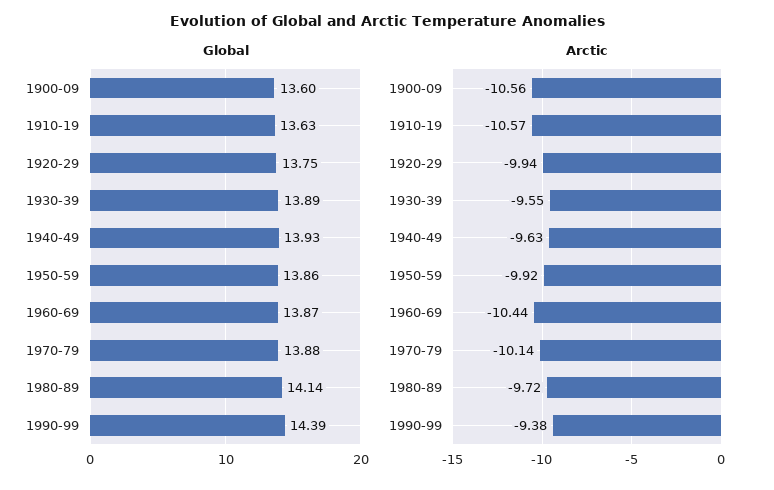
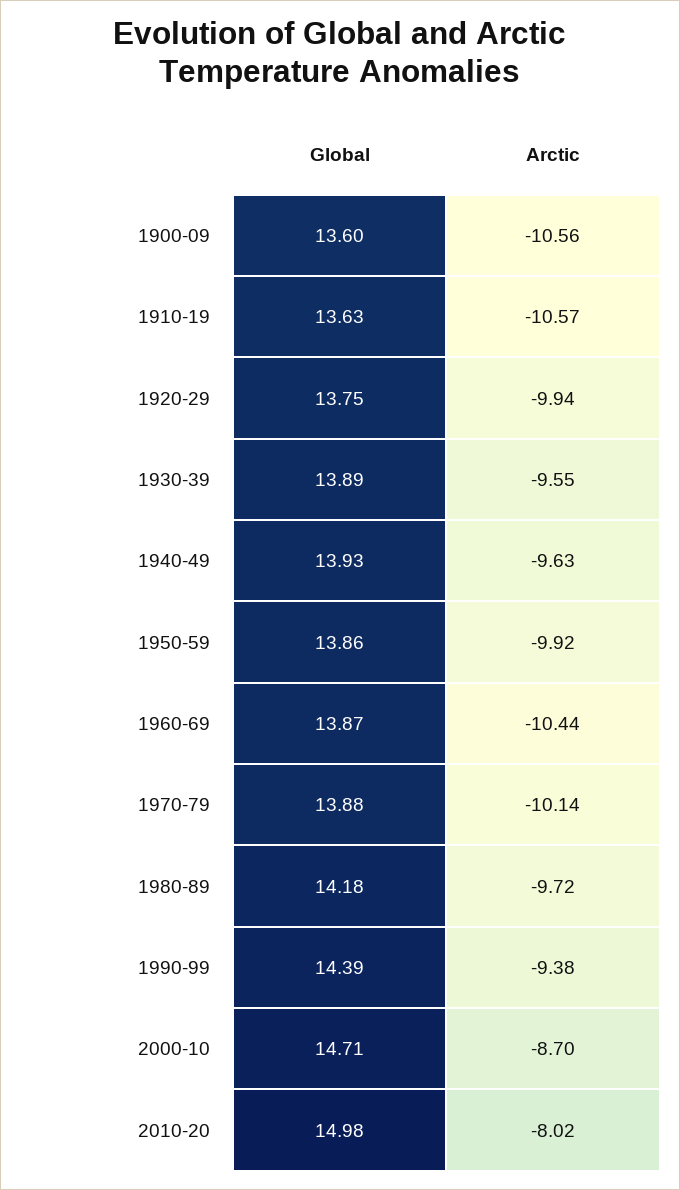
Global, 1980-89: 14.14 -> 14.18
Global, 2000-10: none -> 14.71
Arctic, 2000-10: none -> -8.7
Global, 2010-20: none -> 14.98
Arctic, 2010-20: none -> -8.02

